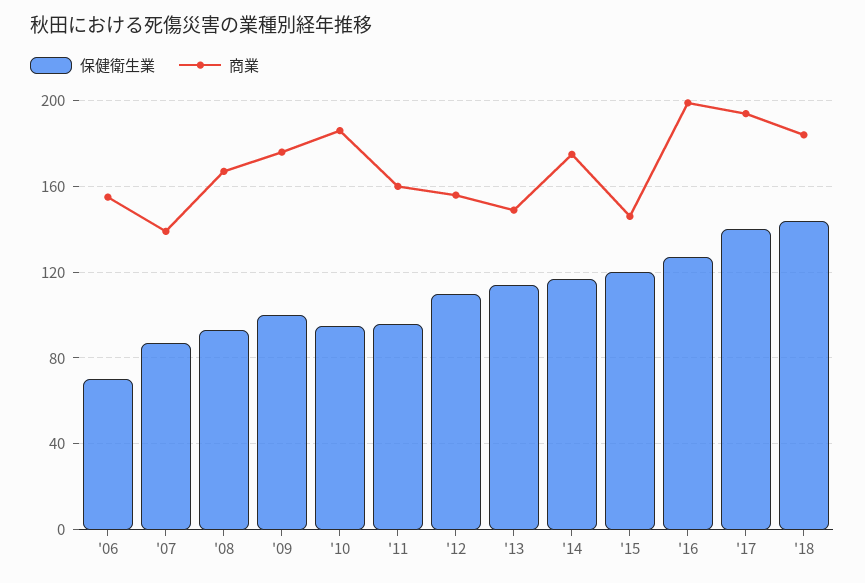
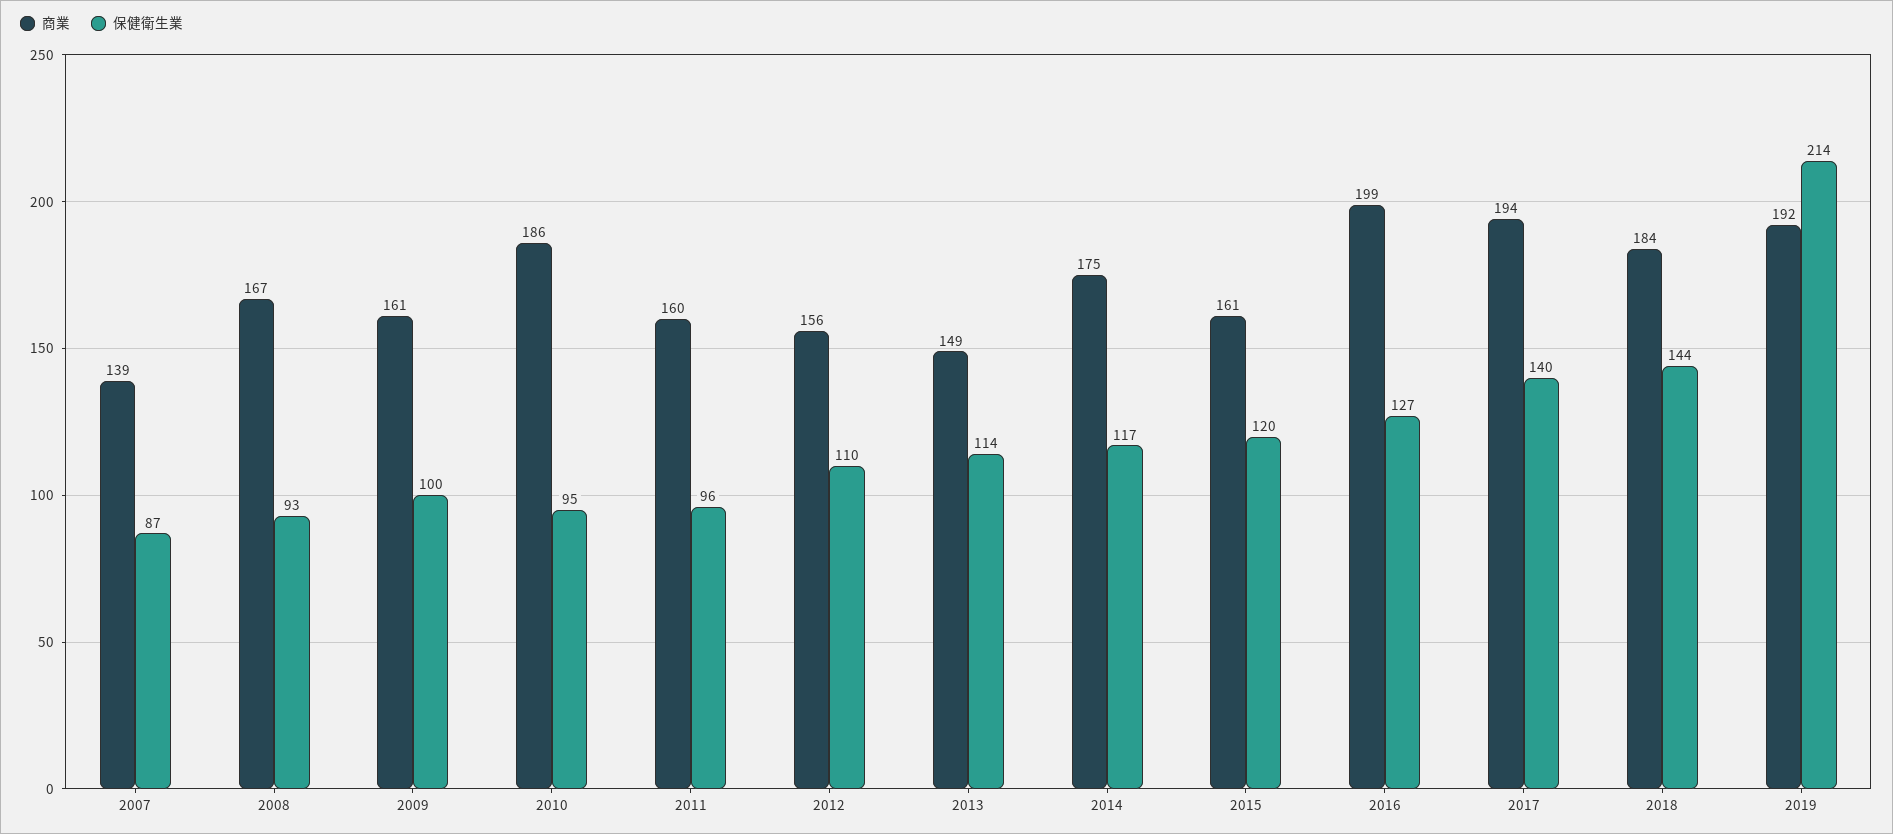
保健衛生業, '06: 70 -> none
商業, '06: 155 -> none
商業, '09: 175 -> 161
商業, '15: 145 -> 161
商業, 2019: none -> 192
保健衛生業, 2019: none -> 214

